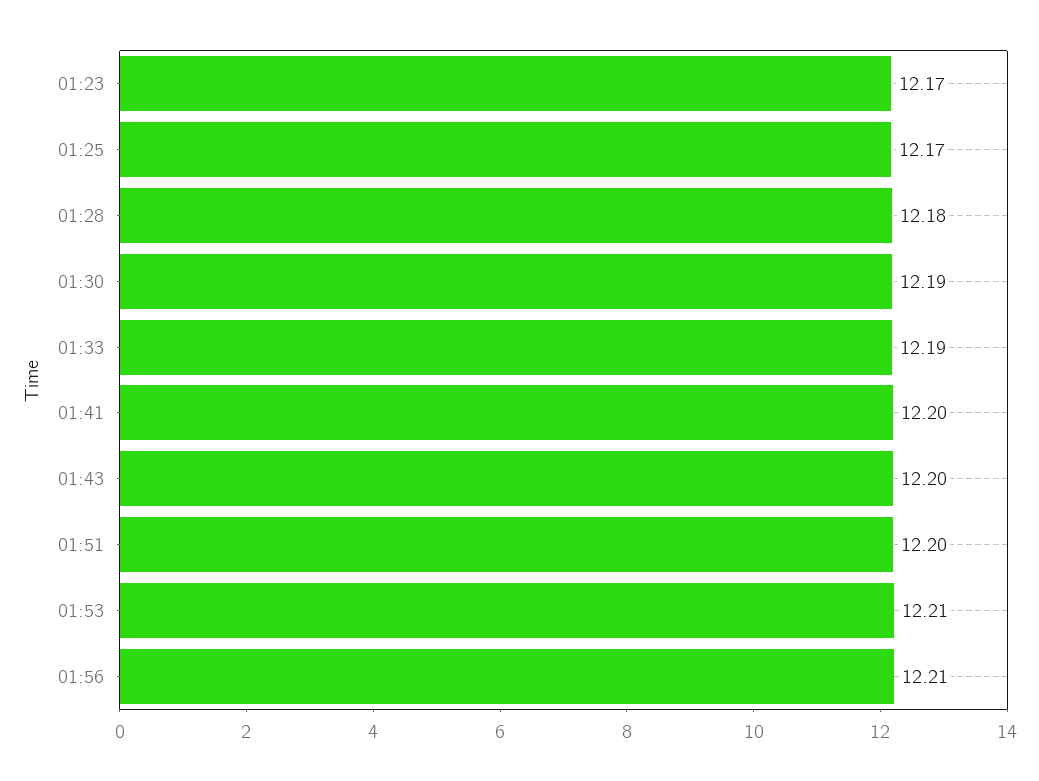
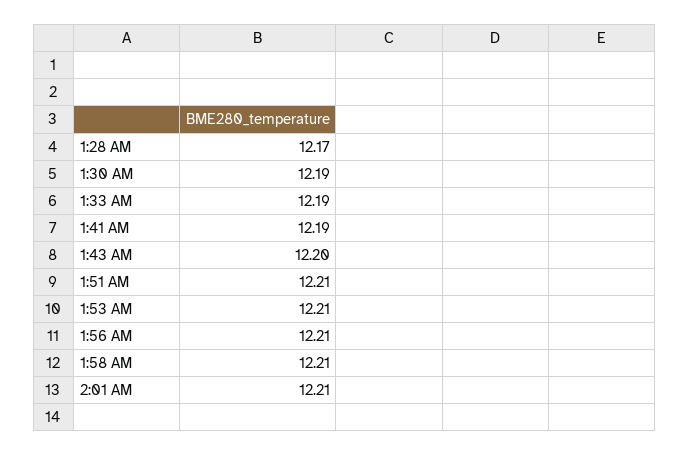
01:23: 12.17 -> none
01:25: 12.17 -> none
01:28: 12.18 -> 12.17
01:41: 12.2 -> 12.19
01:51: 12.2 -> 12.21
1:58 AM: none -> 12.21
2:01 AM: none -> 12.21

